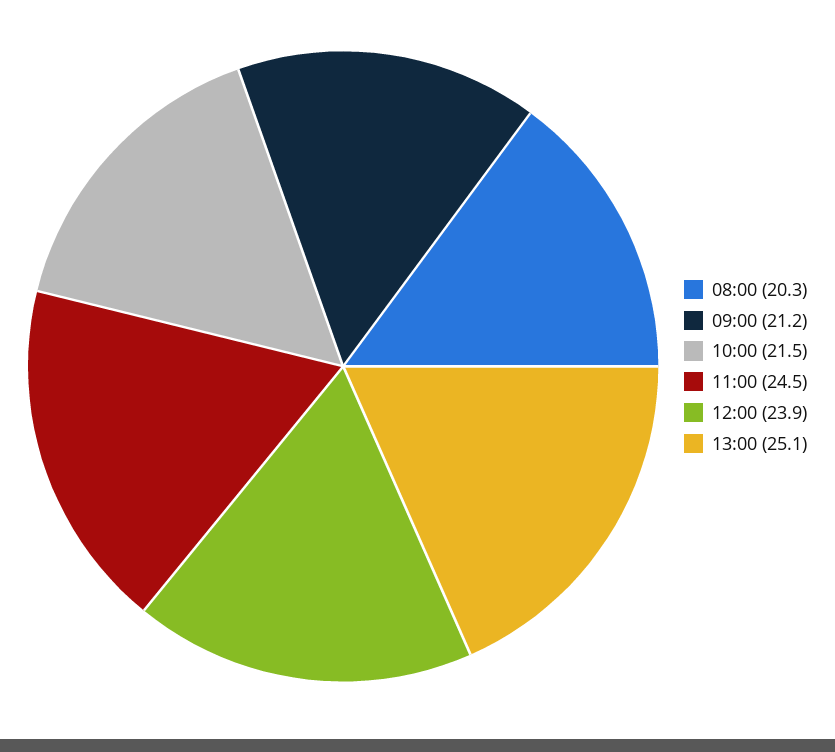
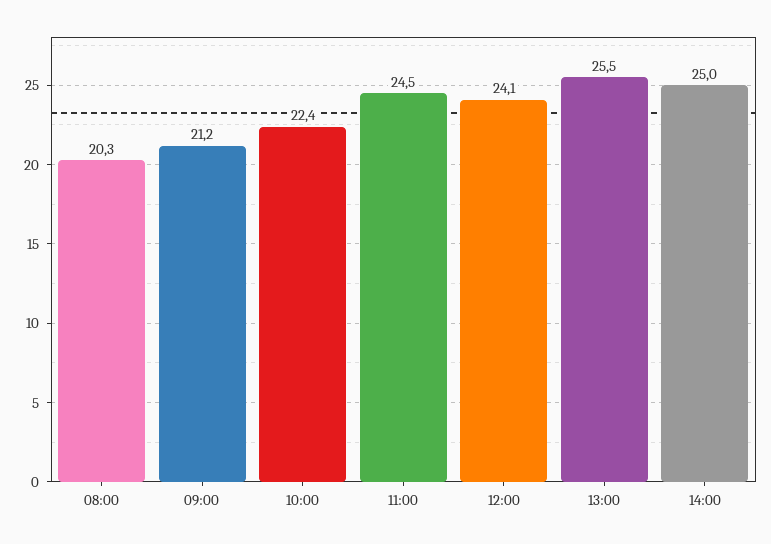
10:00: 21.5 -> 22.4
12:00: 23.9 -> 24.1
13:00: 25.1 -> 25.5
14:00: none -> 25

